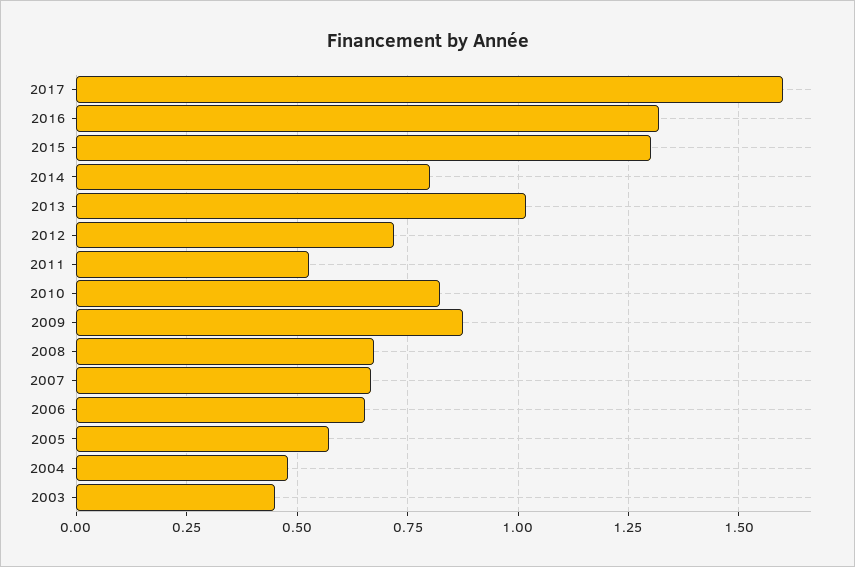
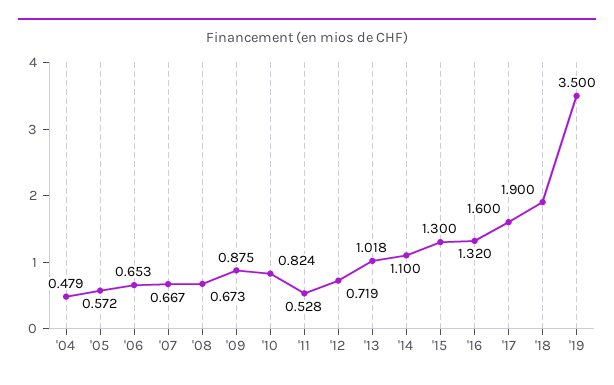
2014: 0.8 -> 1.1
2003: 0.45 -> none
'18: none -> 1.9
'19: none -> 3.5

